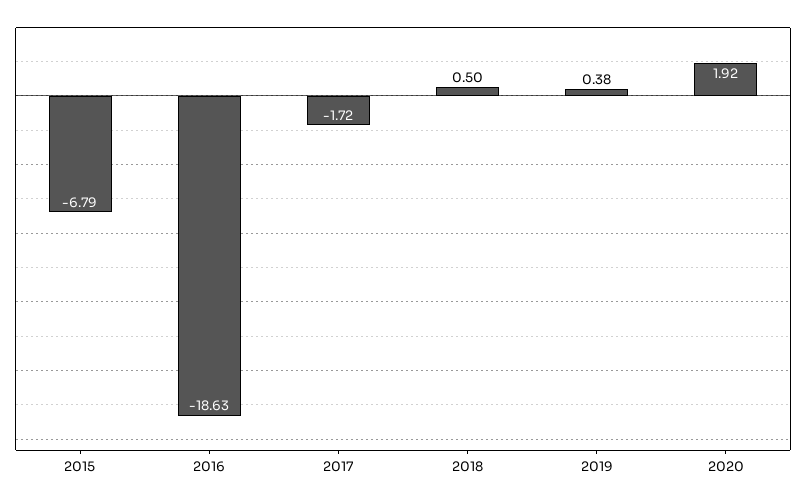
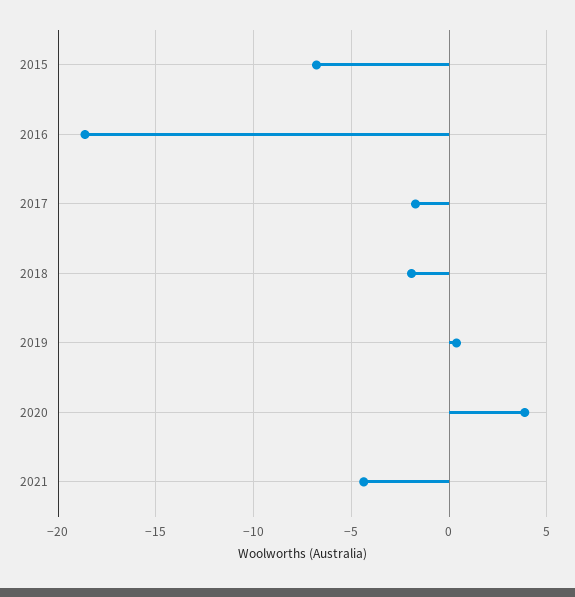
2018: 0.5 -> -2
2020: 1.92 -> 4
2021: none -> -4.5

